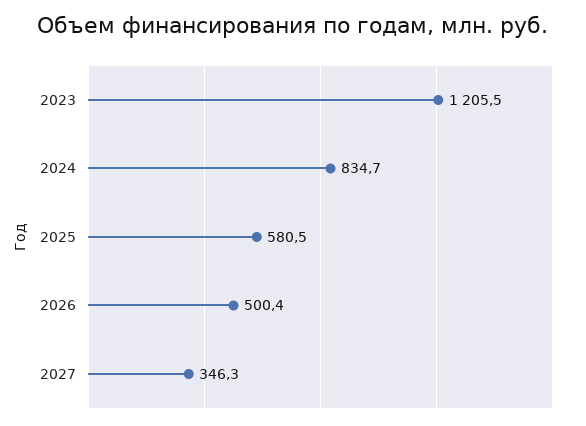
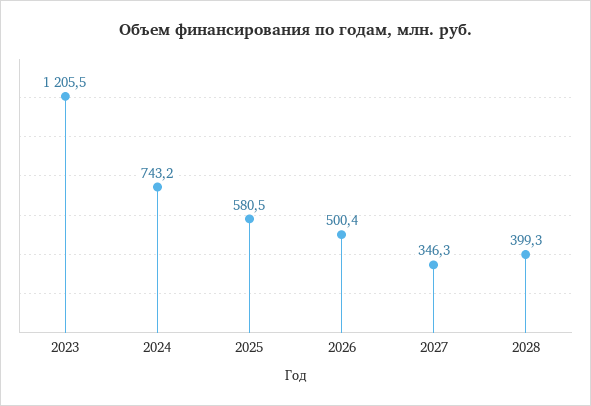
2024: 834.7 -> 743.2
2028: none -> 399.3

